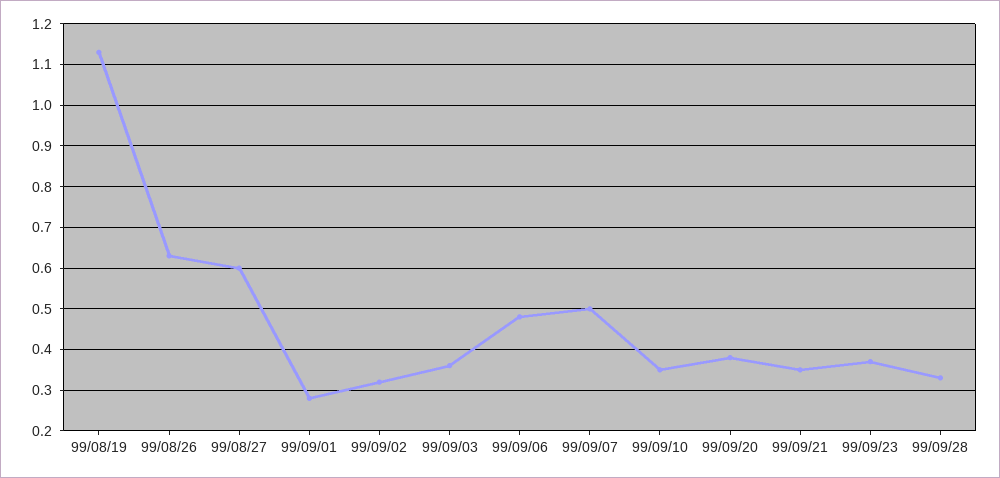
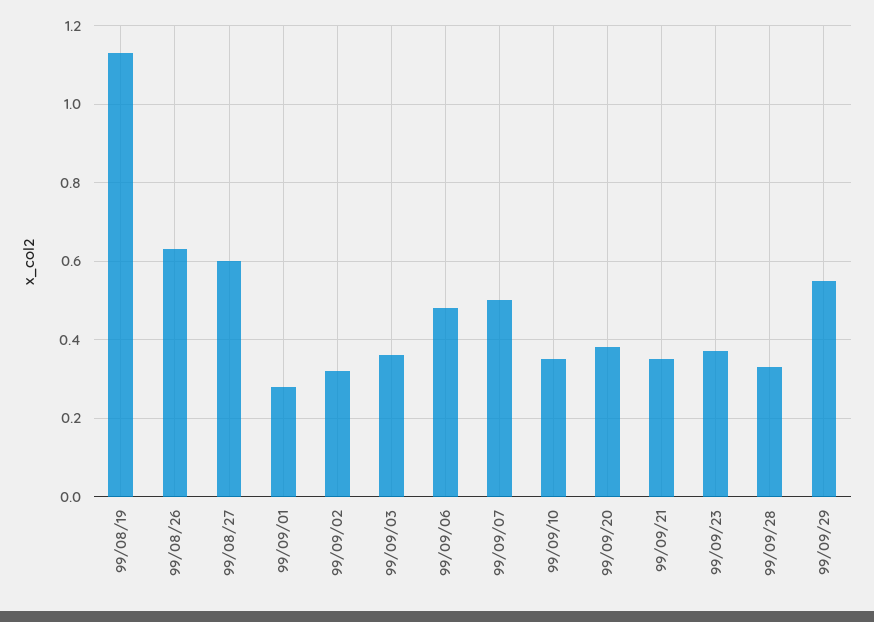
99/09/29: none -> 0.55

